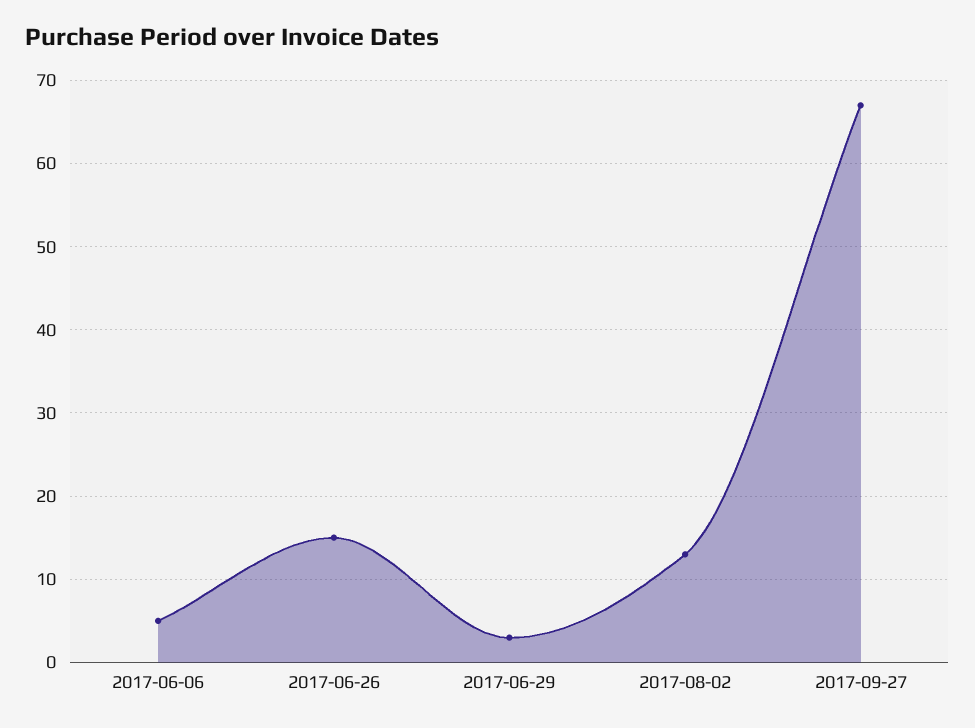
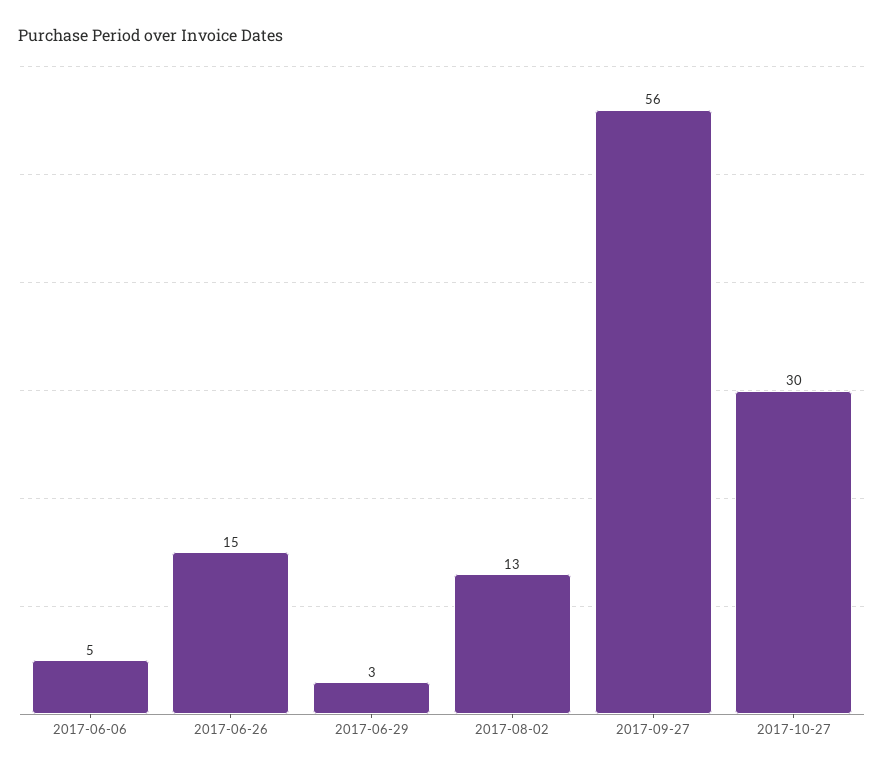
2017-09-27: 67 -> 56
2017-10-27: none -> 30

